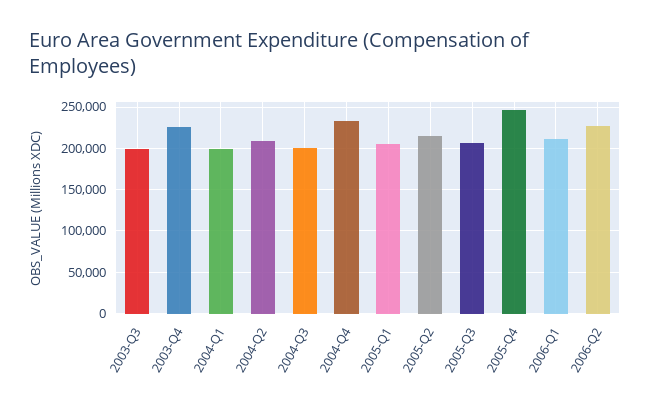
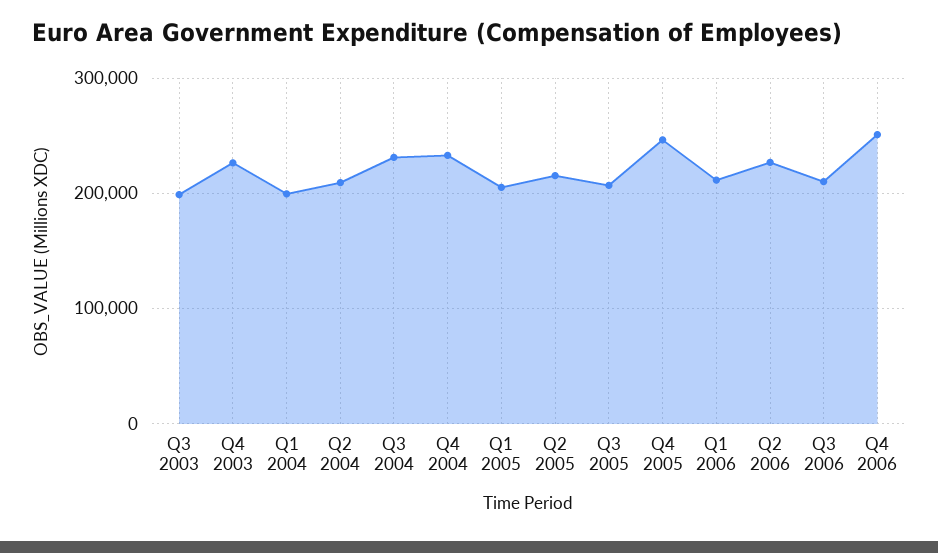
2004-Q3: 200000 -> 230000
Q3 2006: none -> 210000
Q4 2006: none -> 250000

